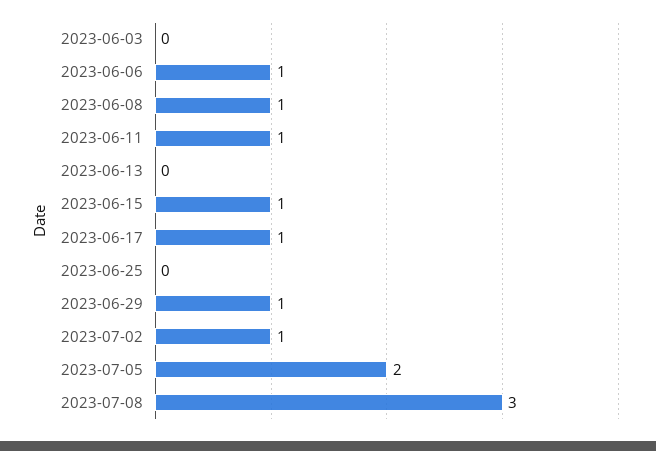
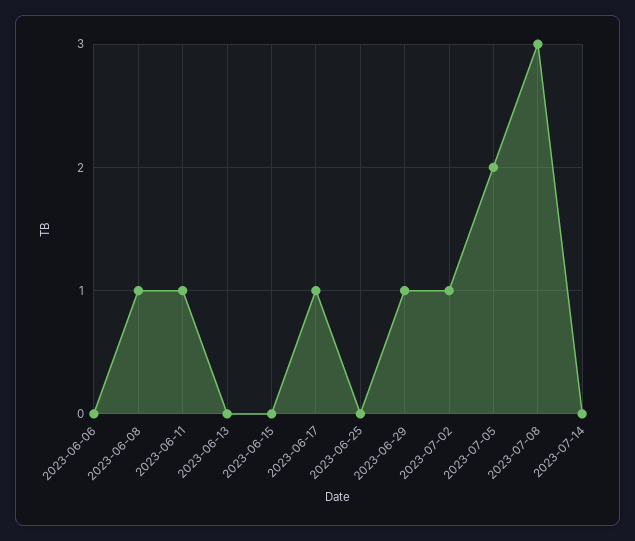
2023-06-03: 0 -> none
2023-06-06: 1 -> 0
2023-06-15: 1 -> 0
2023-07-14: none -> 0

